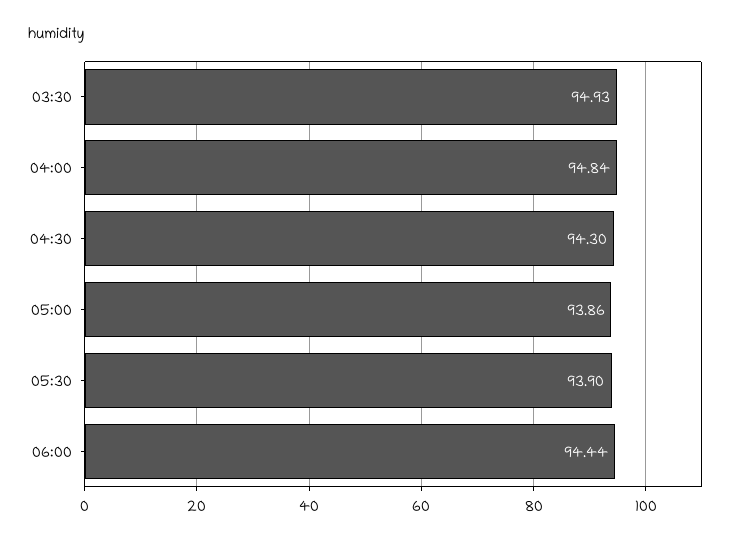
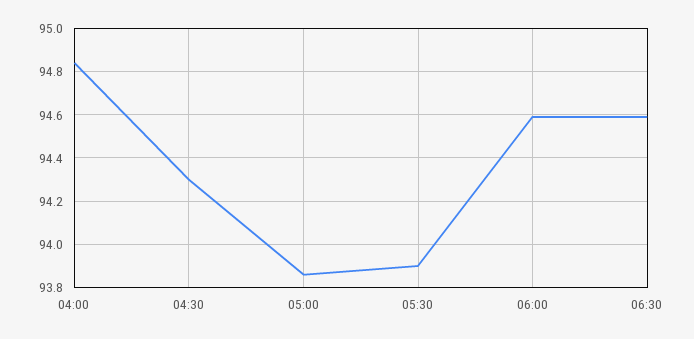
03:30: 94.93 -> none
06:00: 94.44 -> 94.6
06:30: none -> 94.6

